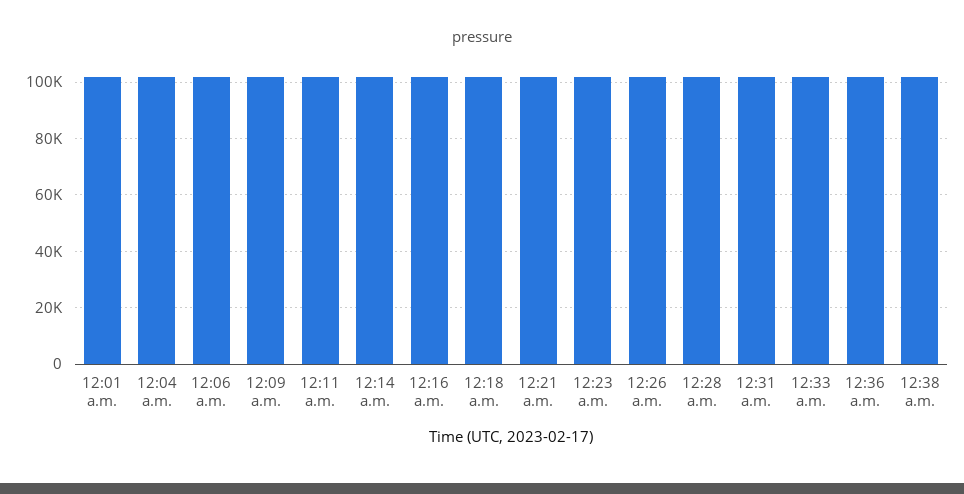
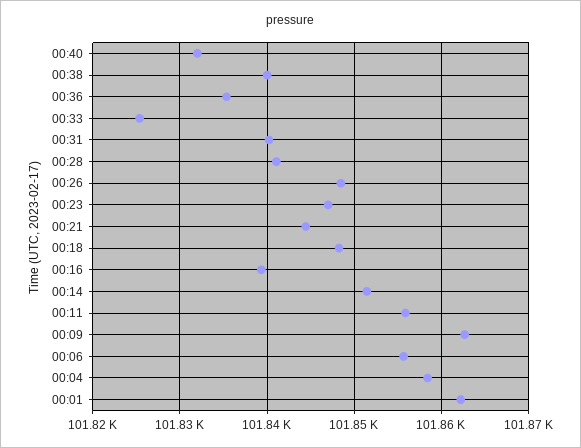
00:40: none -> 101832

